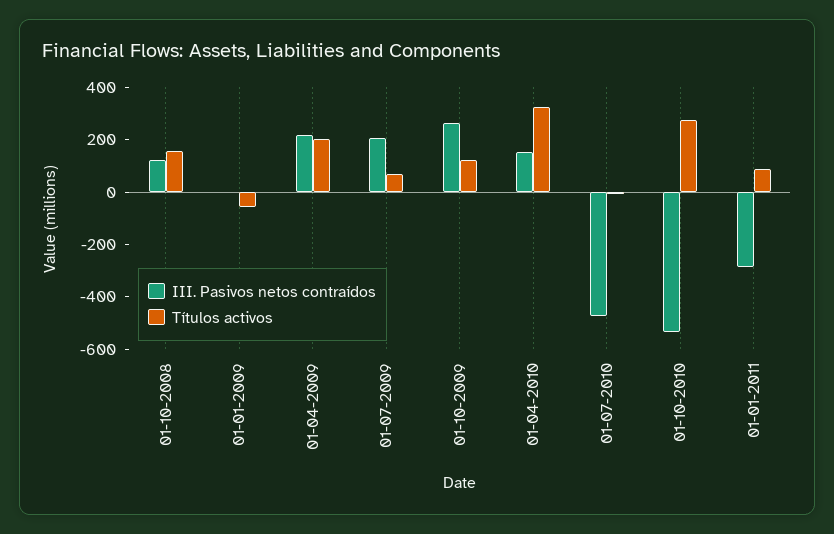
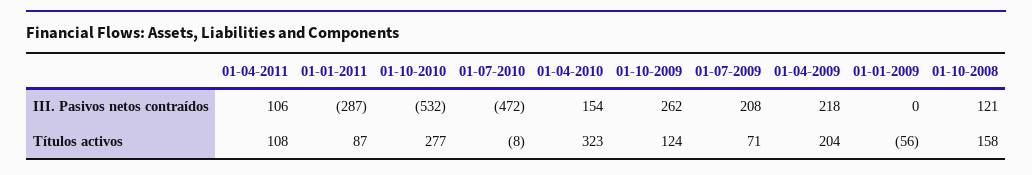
III. Pasivos netos contraídos, 01-04-2011: none -> 106
Títulos activos, 01-04-2011: none -> 108

